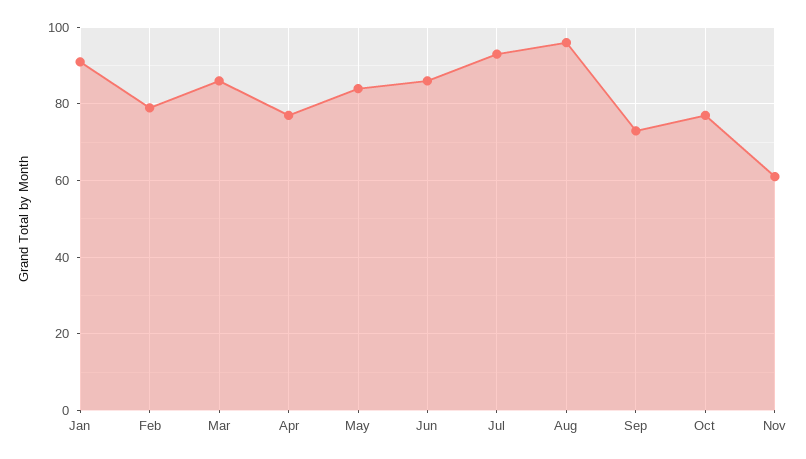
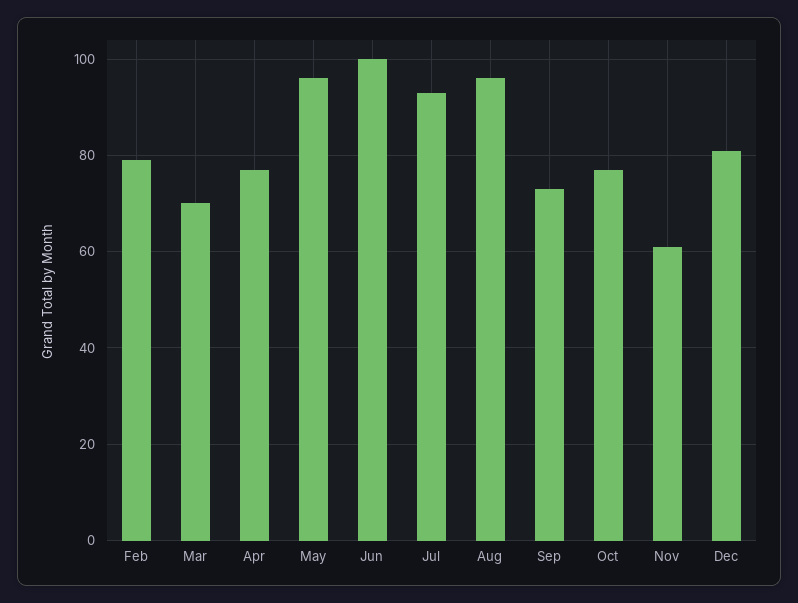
Jan: 90 -> none
Mar: 85 -> 70
May: 85 -> 95
Jun: 85 -> 100
Dec: none -> 80

